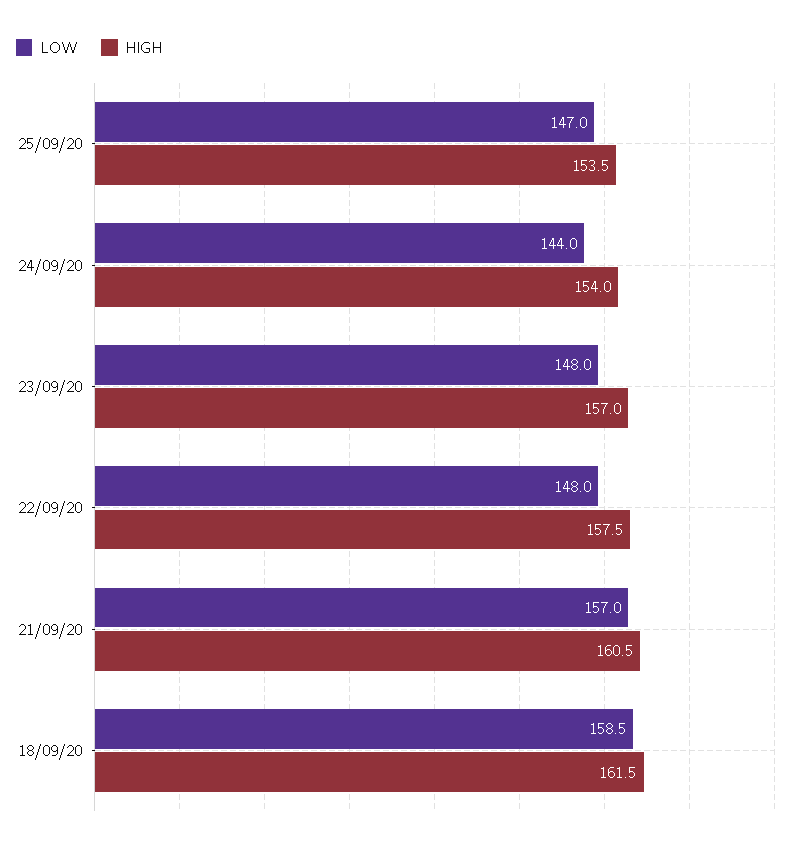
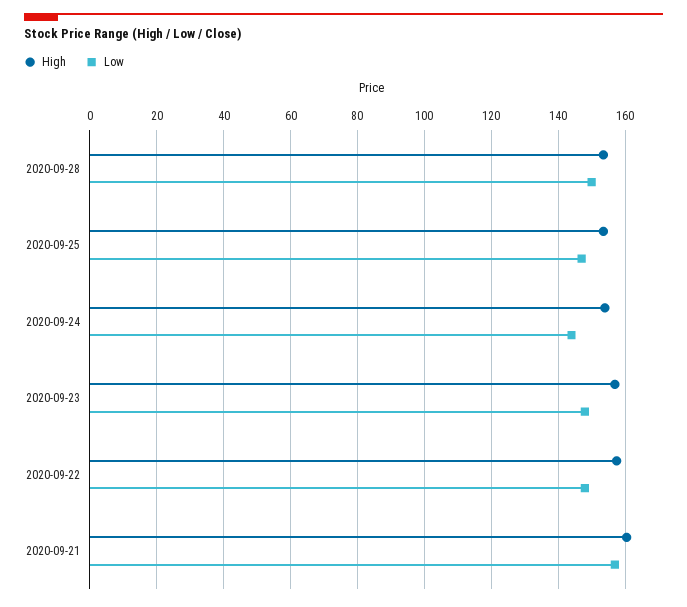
LOW, 18/09/20: 158.5 -> none
HIGH, 18/09/20: 161.5 -> none
HIGH, 2020-09-28: none -> 154
LOW, 2020-09-28: none -> 150

